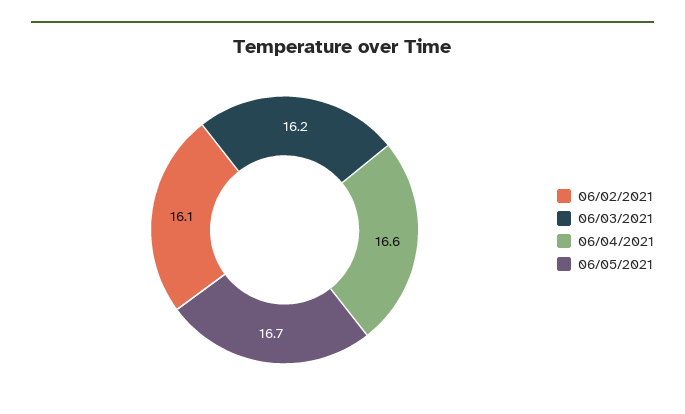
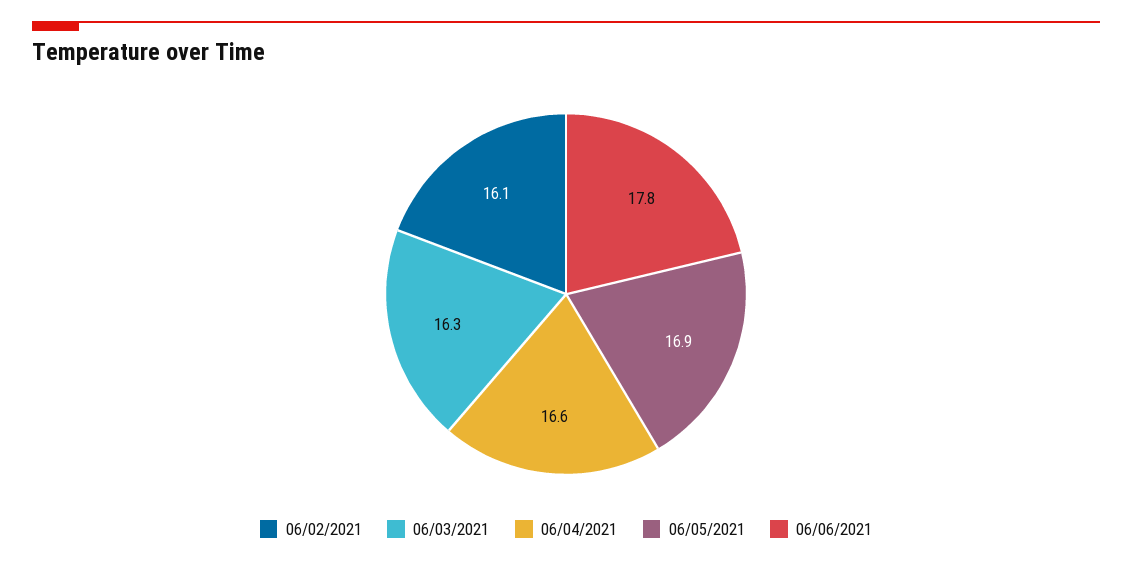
06/03/2021: 16.2 -> 16.3
06/05/2021: 16.7 -> 16.9
06/06/2021: none -> 17.8

